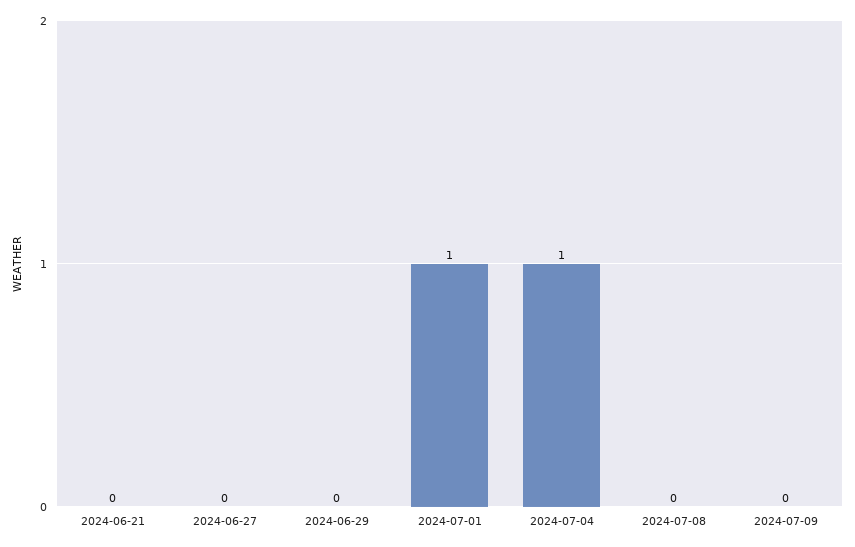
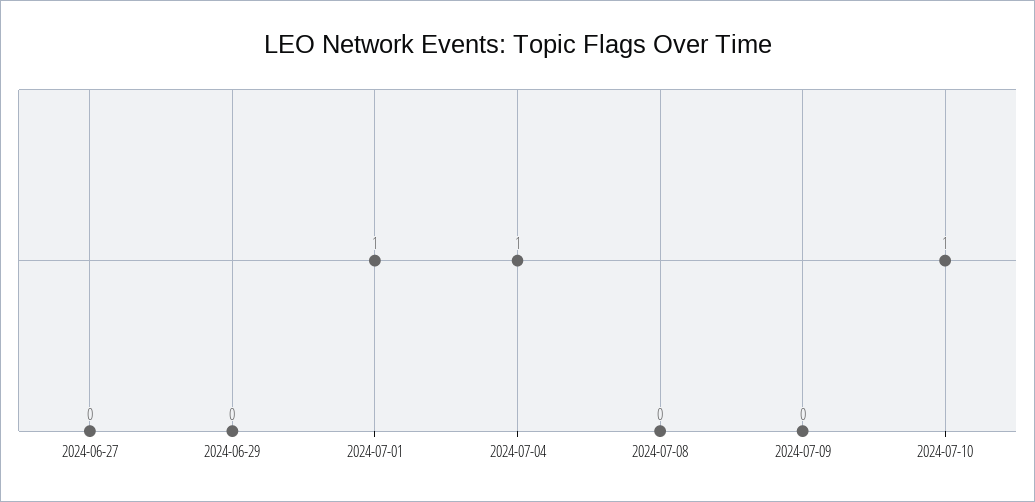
2024-06-21: 0 -> none
2024-07-10: none -> 1

